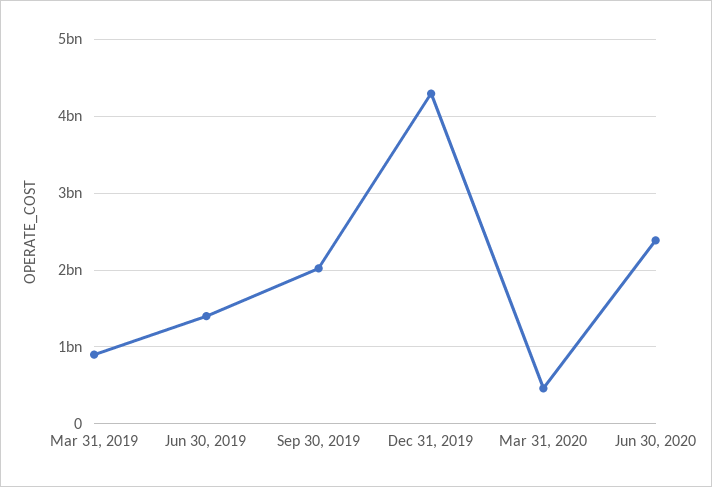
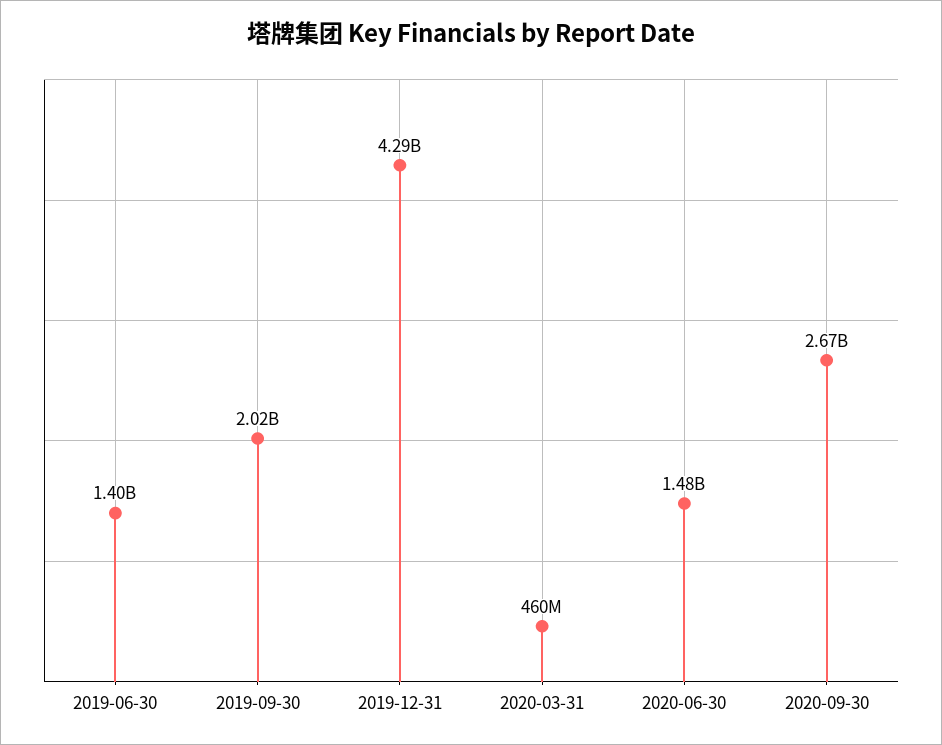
Mar 31, 2019: 900000000 -> none
Jun 30, 2020: 2400000000 -> 1480000000
2020-09-30: none -> 2670000000

